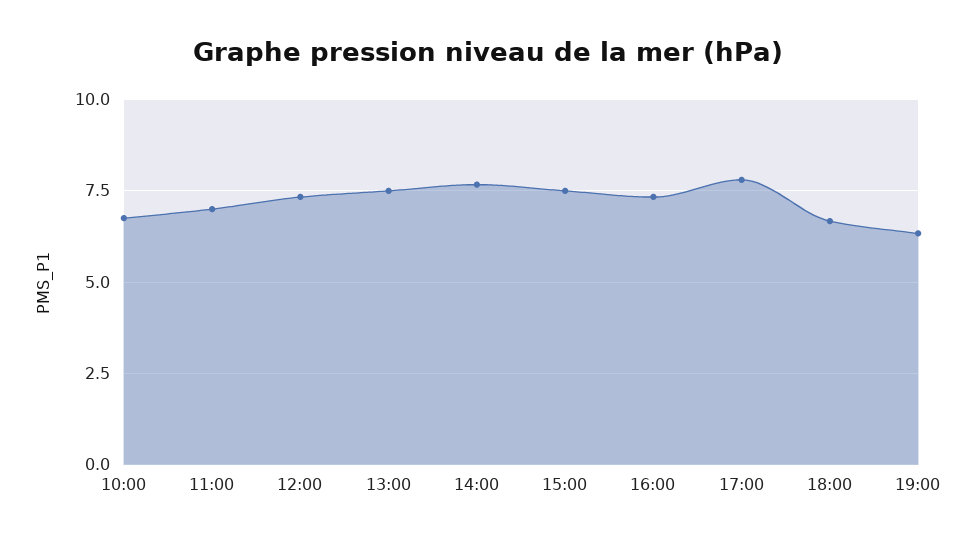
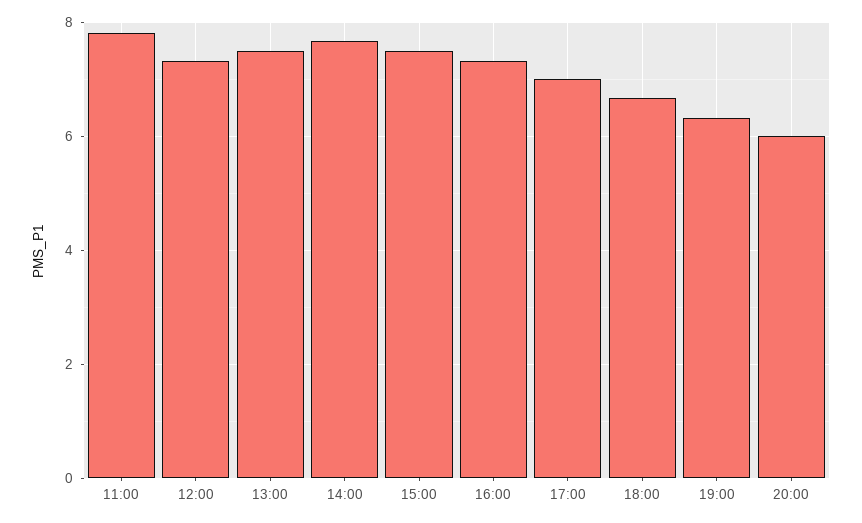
10:00: 6.75 -> none
11:00: 7 -> 7.8
17:00: 7.75 -> 7
20:00: none -> 6

